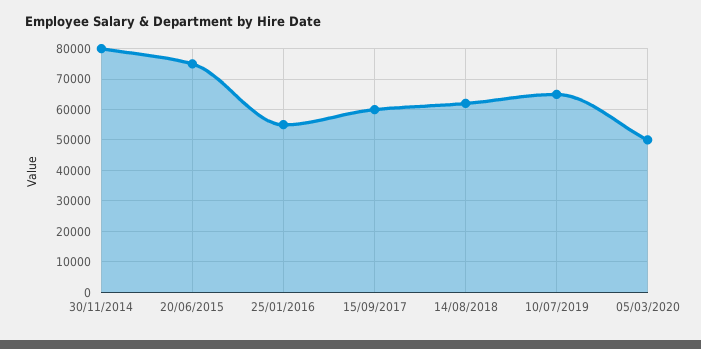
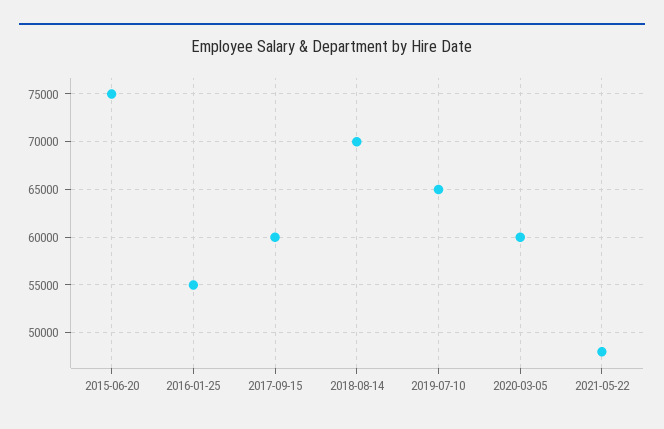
30/11/2014: 80000 -> none
14/08/2018: 62000 -> 70000
05/03/2020: 50000 -> 60000
2021-05-22: none -> 48000

